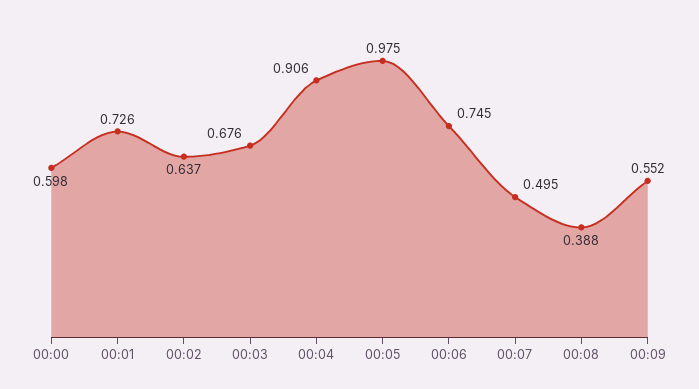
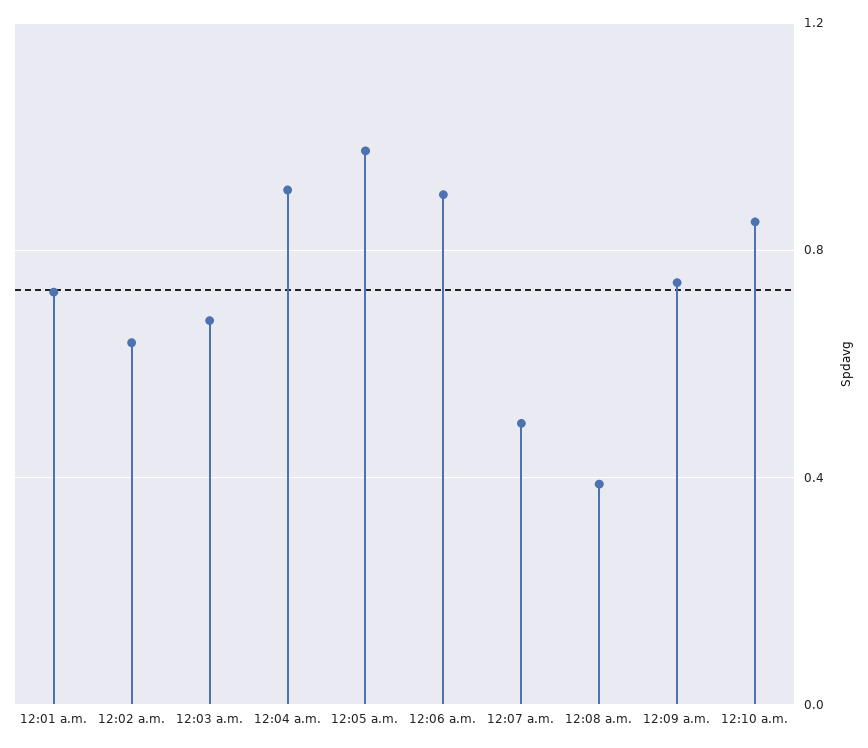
00:00: 0.598 -> none
00:06: 0.745 -> 0.9
00:09: 0.552 -> 0.75
12:10 a.m.: none -> 0.85

